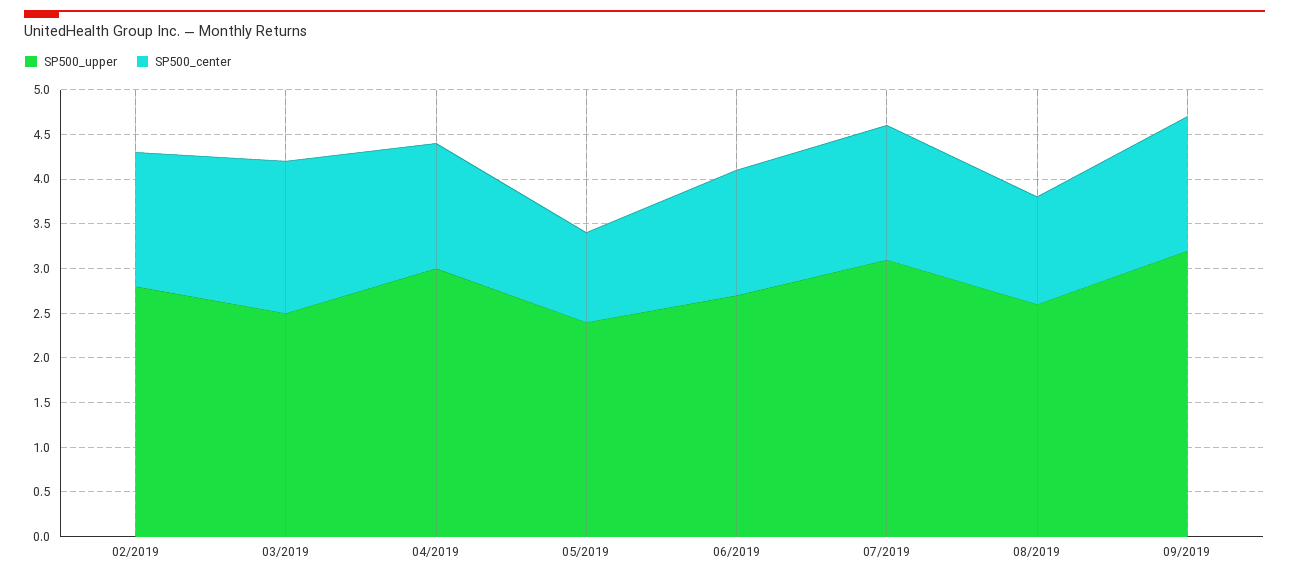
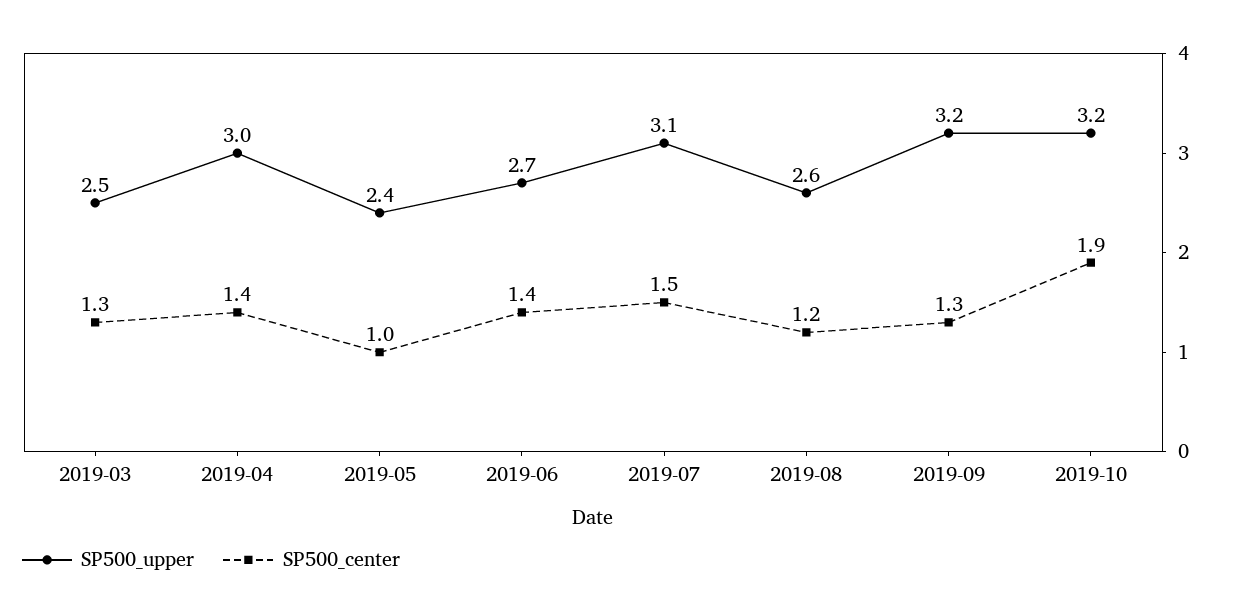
SP500_upper, 02/2019: 2.8 -> none
SP500_center, 02/2019: 1.5 -> none
SP500_center, 03/2019: 1.7 -> 1.3
SP500_center, 09/2019: 1.5 -> 1.3
SP500_upper, 2019-10: none -> 3.2
SP500_center, 2019-10: none -> 1.9

